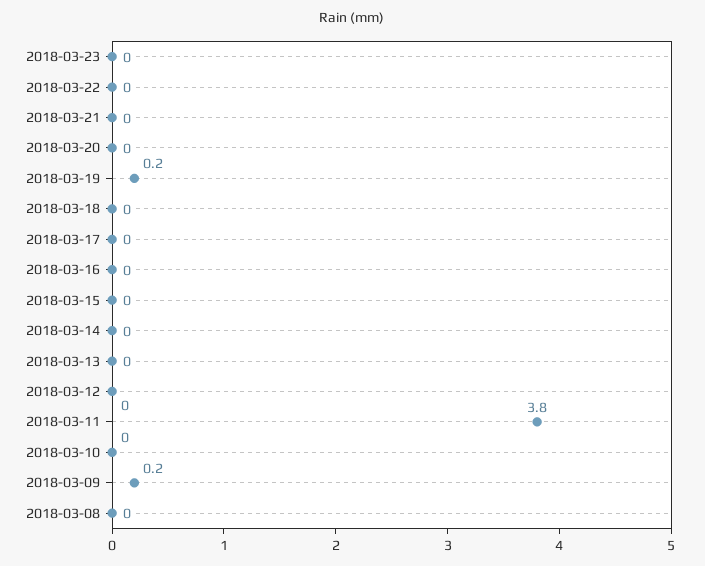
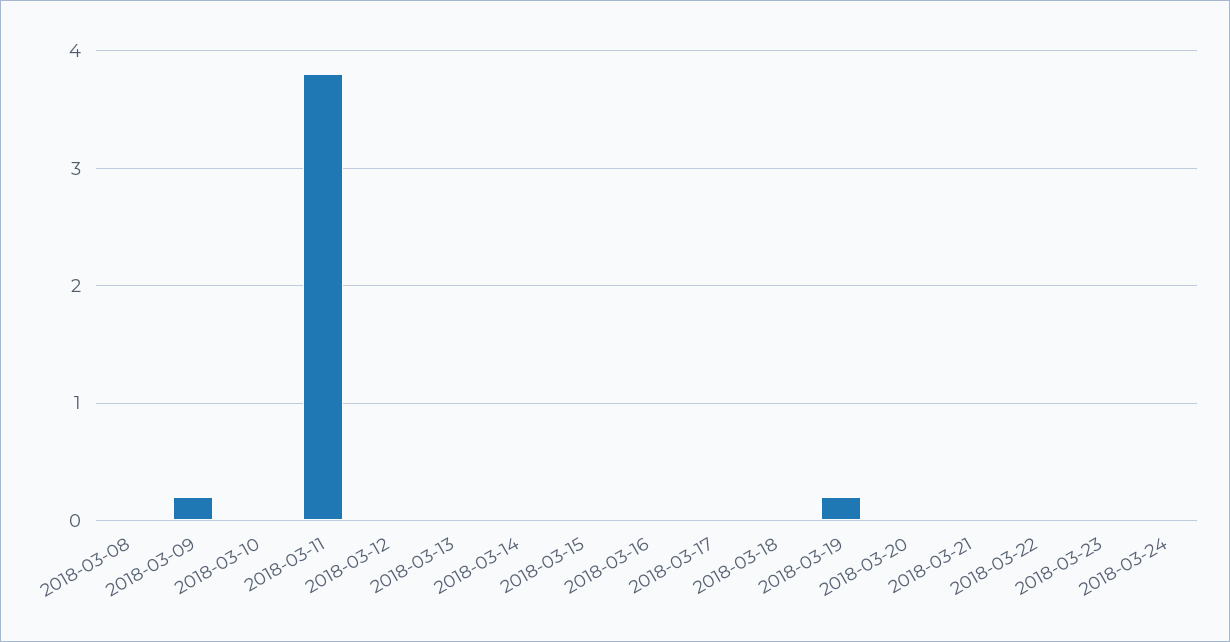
2018-03-24: none -> 0

